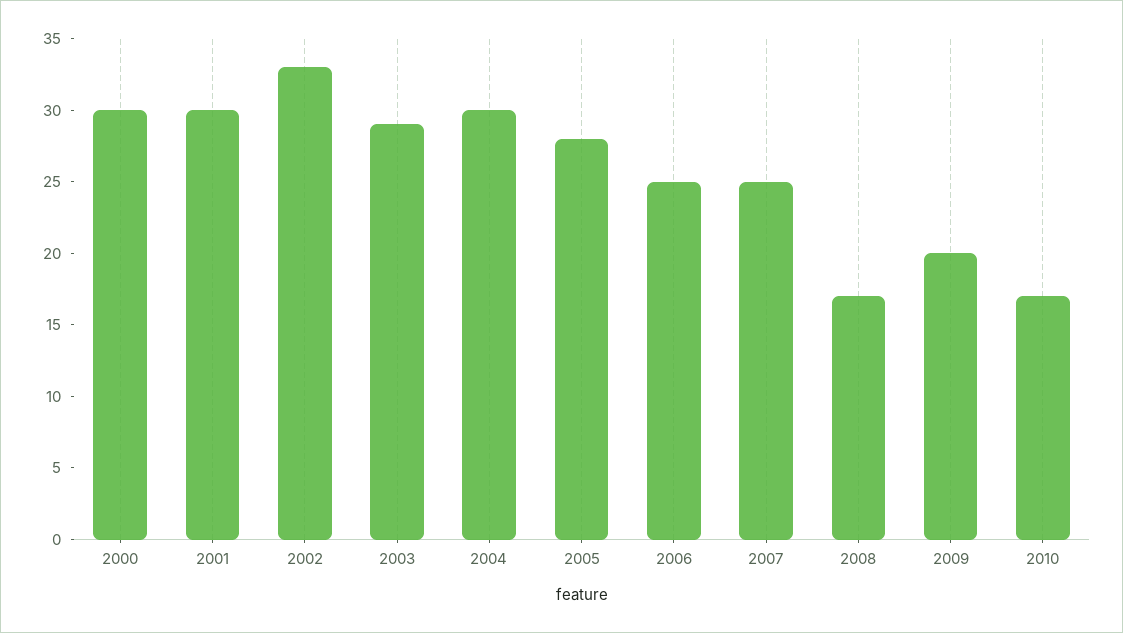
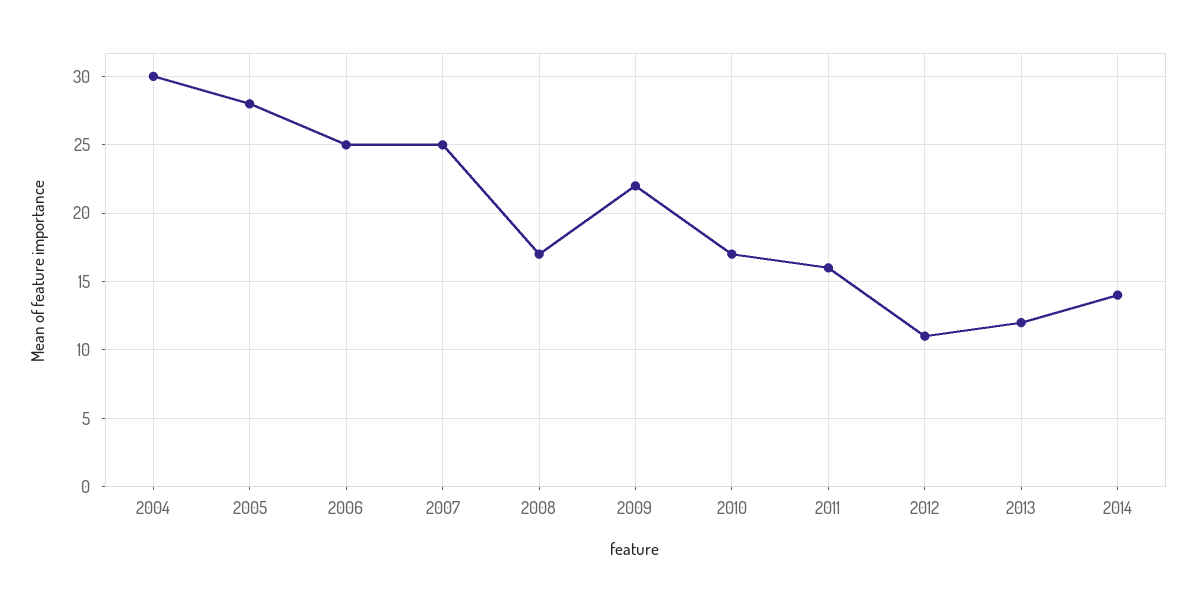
2000: 30 -> none
2001: 30 -> none
2002: 33 -> none
2003: 29 -> none
2009: 20 -> 22
2011: none -> 16
2012: none -> 11
2013: none -> 12
2014: none -> 14

